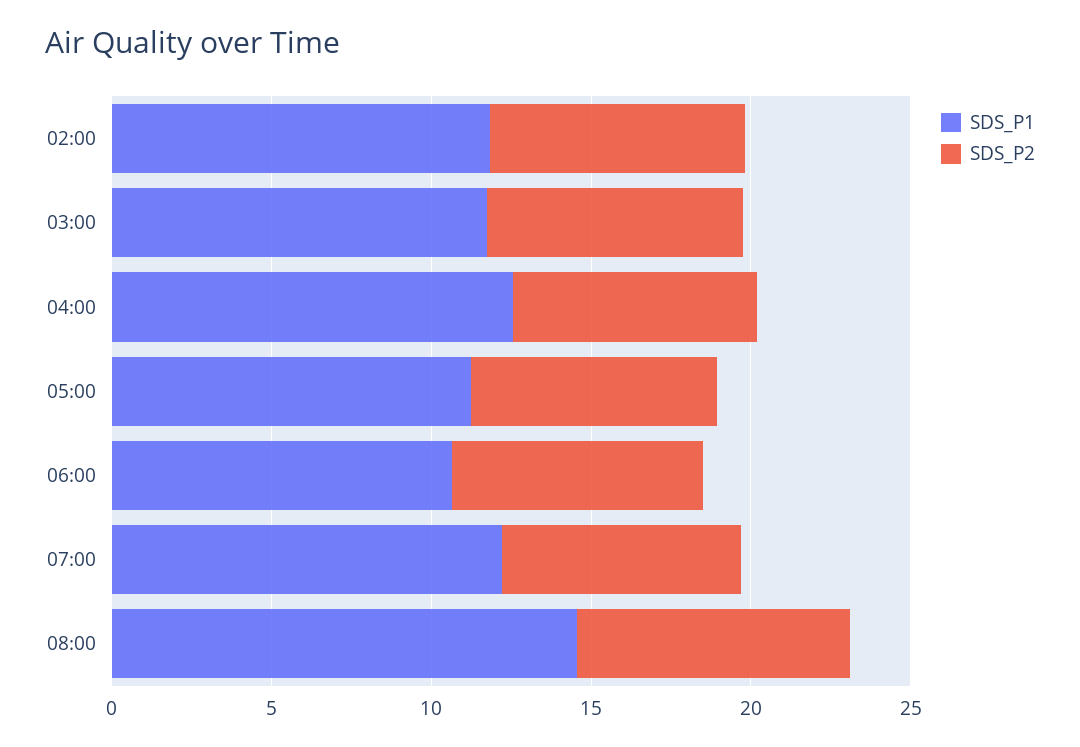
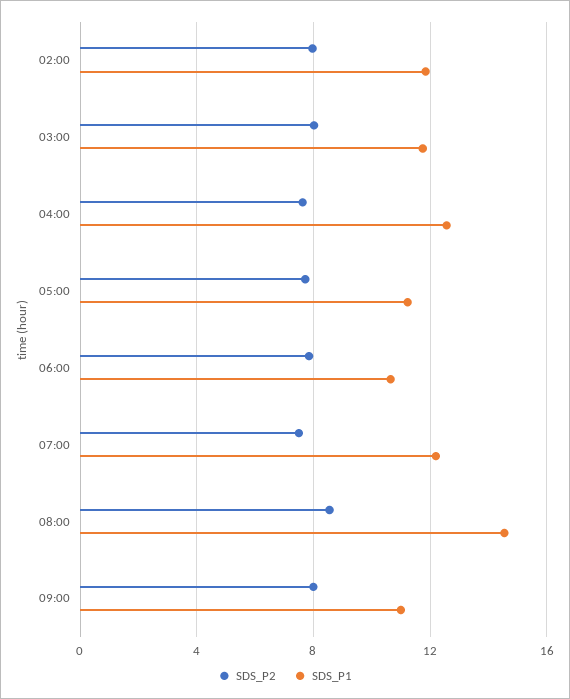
SDS_P2, 09:00: none -> 8
SDS_P1, 09:00: none -> 11

